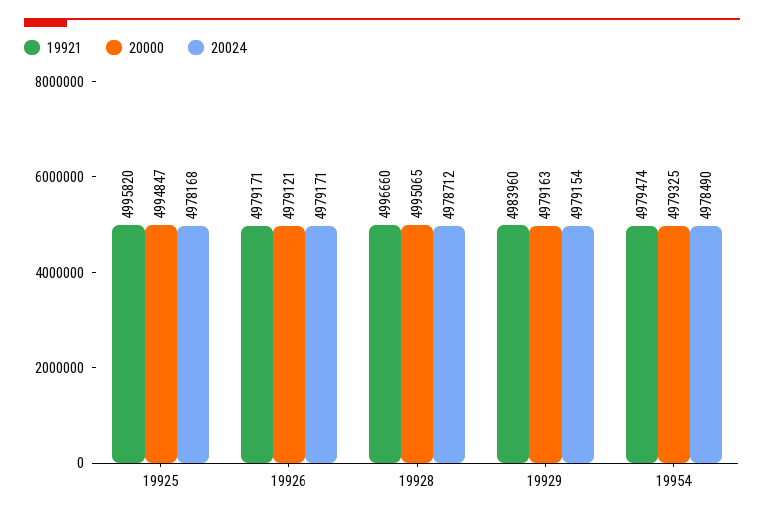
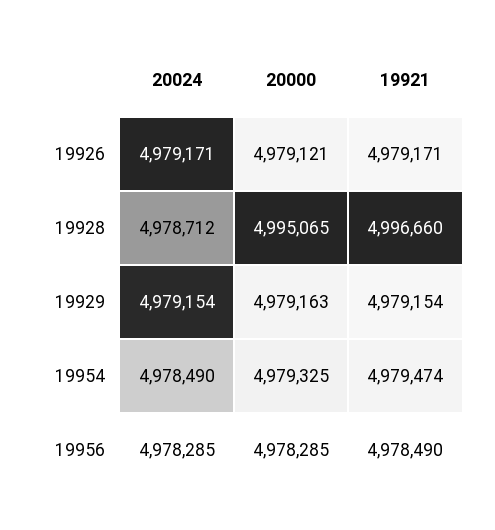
19921, 19925: 4995820 -> none
20000, 19925: 4994847 -> none
20024, 19925: 4978168 -> none
19921, 19929: 4983960 -> 4979154
20024, 19956: none -> 4978285
20000, 19956: none -> 4978285
19921, 19956: none -> 4978490

